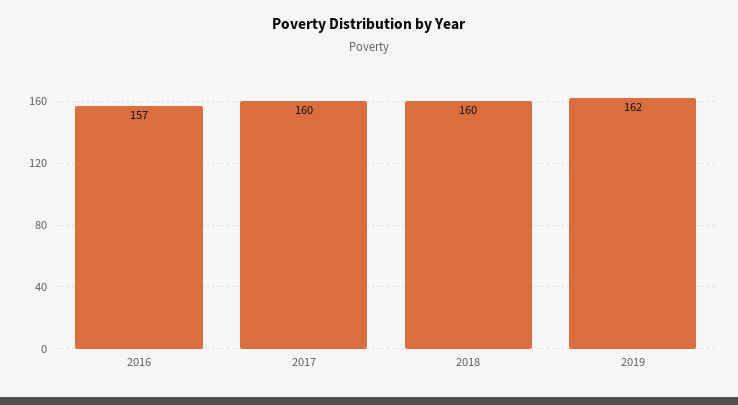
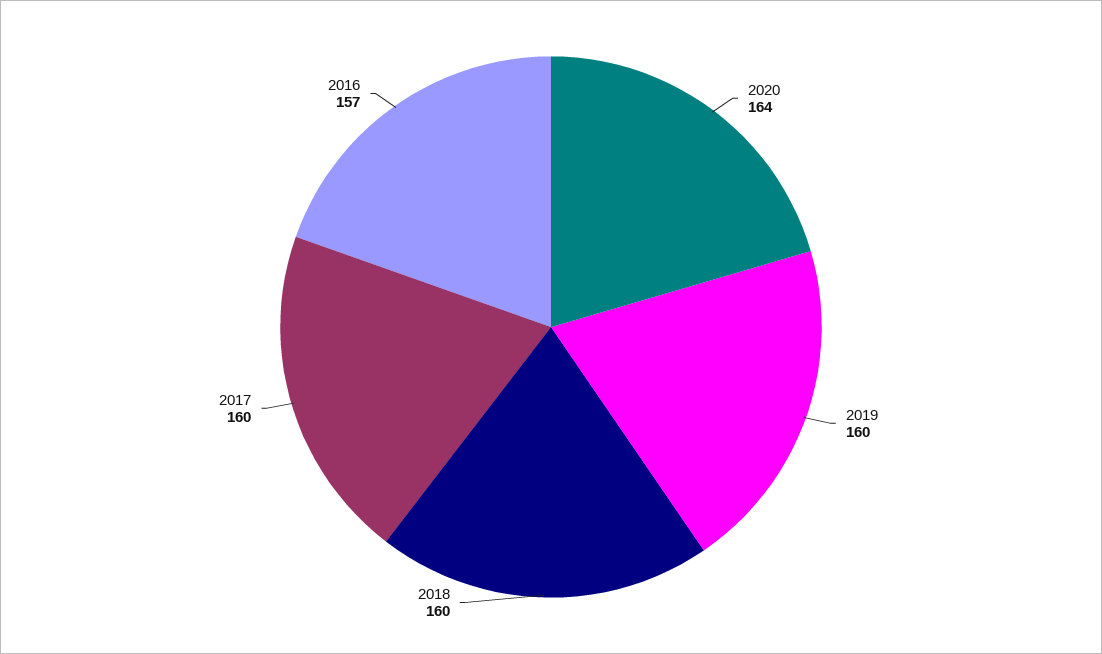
2019: 162 -> 160
2020: none -> 164

